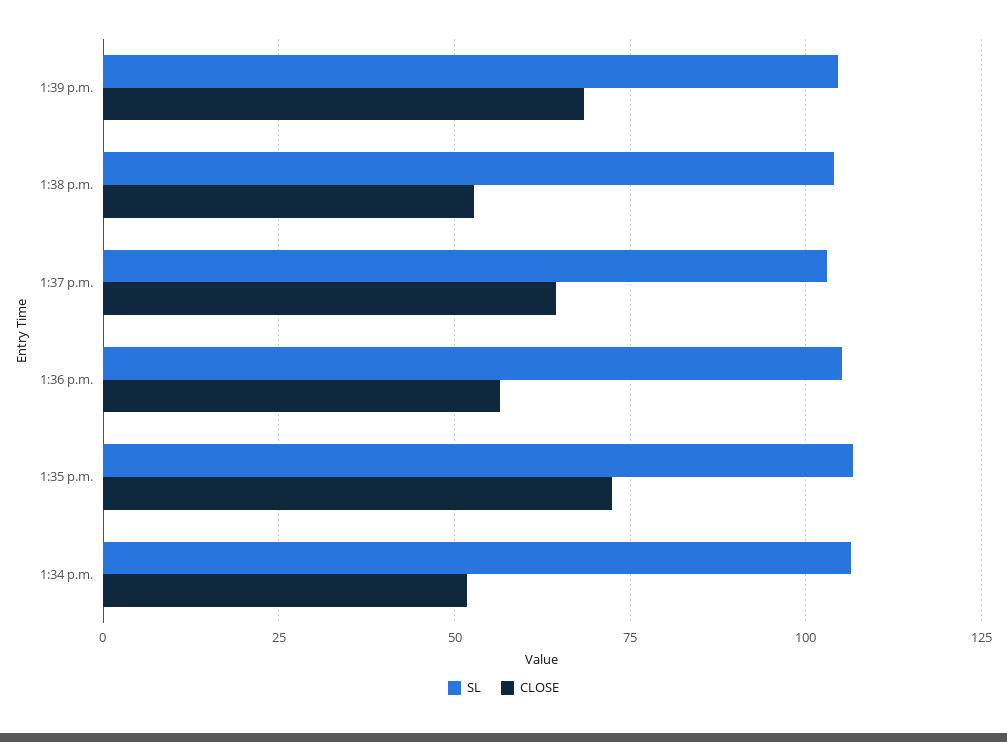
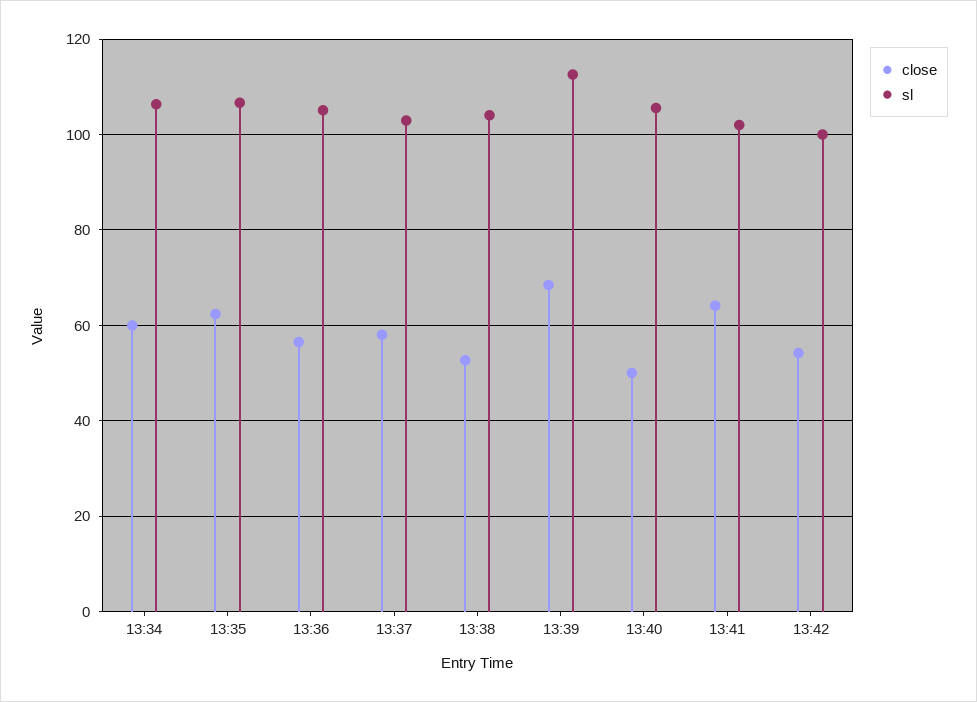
SL, 1:39 p.m.: 105 -> 112
CLOSE, 1:37 p.m.: 65 -> 58
CLOSE, 1:35 p.m.: 72.5 -> 62
CLOSE, 1:34 p.m.: 52.5 -> 60
CLOSE, 13:40: none -> 50
SL, 13:40: none -> 106
CLOSE, 13:41: none -> 64
SL, 13:41: none -> 102
CLOSE, 13:42: none -> 54
SL, 13:42: none -> 100

